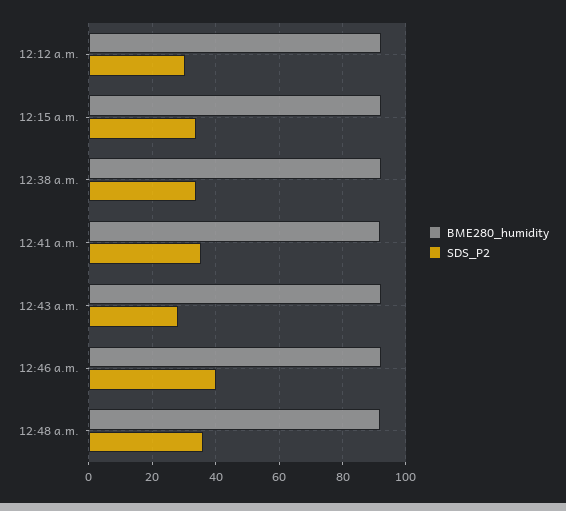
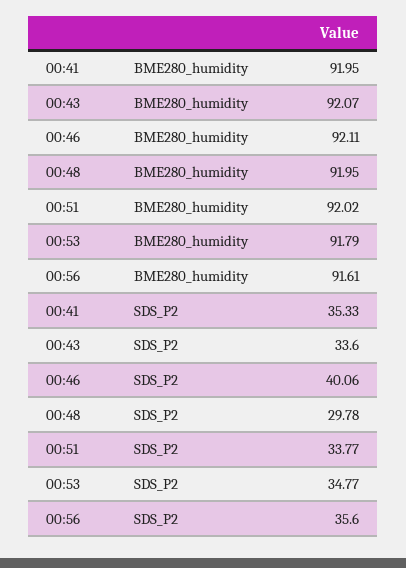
BME280_humidity, 12:12 a.m.: 92 -> none
SDS_P2, 12:12 a.m.: 30 -> none
BME280_humidity, 12:15 a.m.: 92 -> none
SDS_P2, 12:15 a.m.: 34 -> none
BME280_humidity, 12:38 a.m.: 92 -> none
SDS_P2, 12:38 a.m.: 34 -> none
SDS_P2, 12:43 a.m.: 28 -> 33.6
SDS_P2, 12:48 a.m.: 36 -> 29.78
BME280_humidity, 00:51: none -> 92.02
BME280_humidity, 00:53: none -> 91.79
BME280_humidity, 00:56: none -> 91.61
SDS_P2, 00:51: none -> 33.77
SDS_P2, 00:53: none -> 34.77
SDS_P2, 00:56: none -> 35.6

